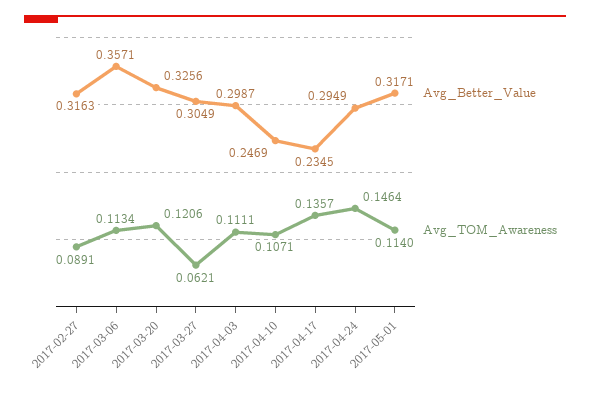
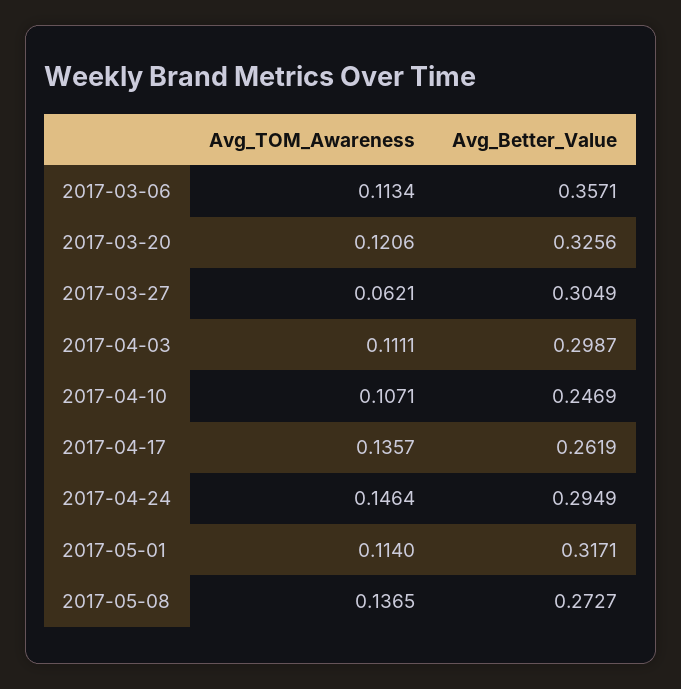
Avg_Better_Value, 2017-02-27: 0.3163 -> none
Avg_TOM_Awareness, 2017-02-27: 0.0891 -> none
Avg_Better_Value, 2017-04-17: 0.2345 -> 0.2619
Avg_TOM_Awareness, 2017-05-08: none -> 0.1365
Avg_Better_Value, 2017-05-08: none -> 0.2727

